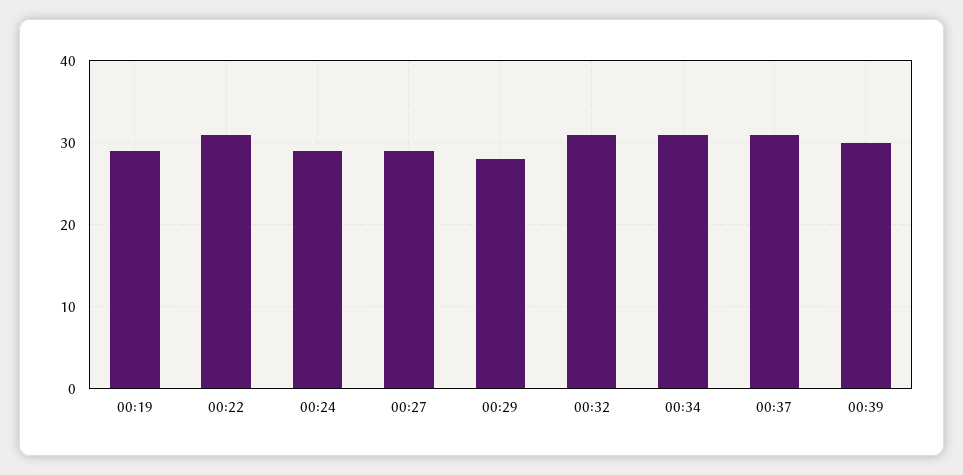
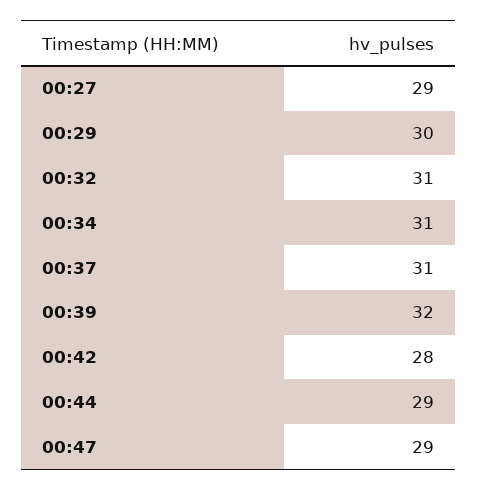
00:19: 29 -> none
00:22: 31 -> none
00:24: 29 -> none
00:29: 28 -> 30
00:39: 30 -> 32
00:42: none -> 28
00:44: none -> 29
00:47: none -> 29

